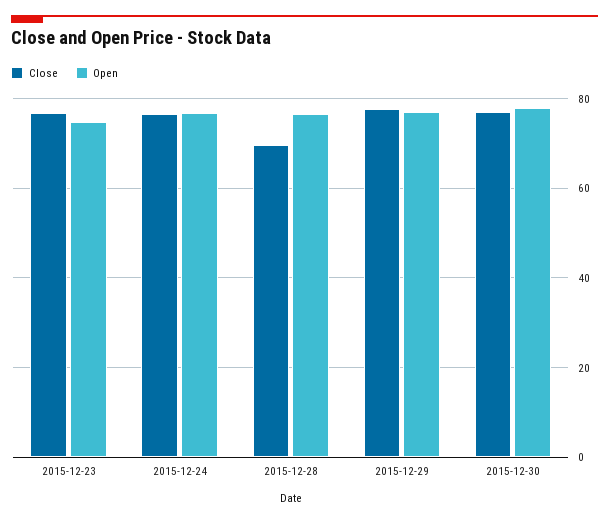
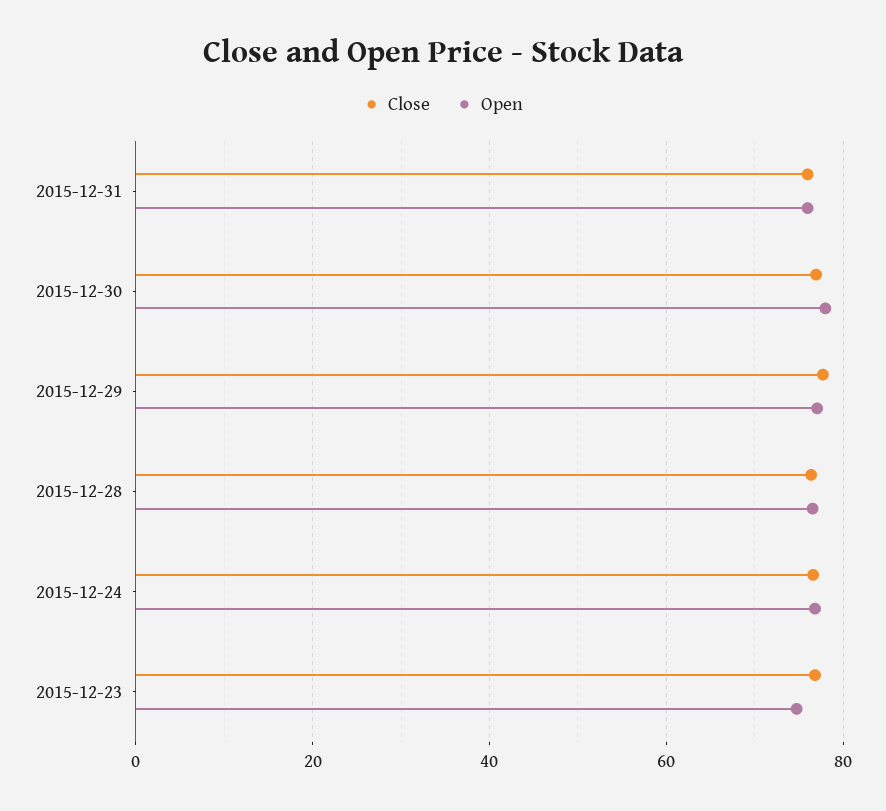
Close, 2015-12-28: 70 -> 76
Close, 2015-12-31: none -> 76
Open, 2015-12-31: none -> 76

